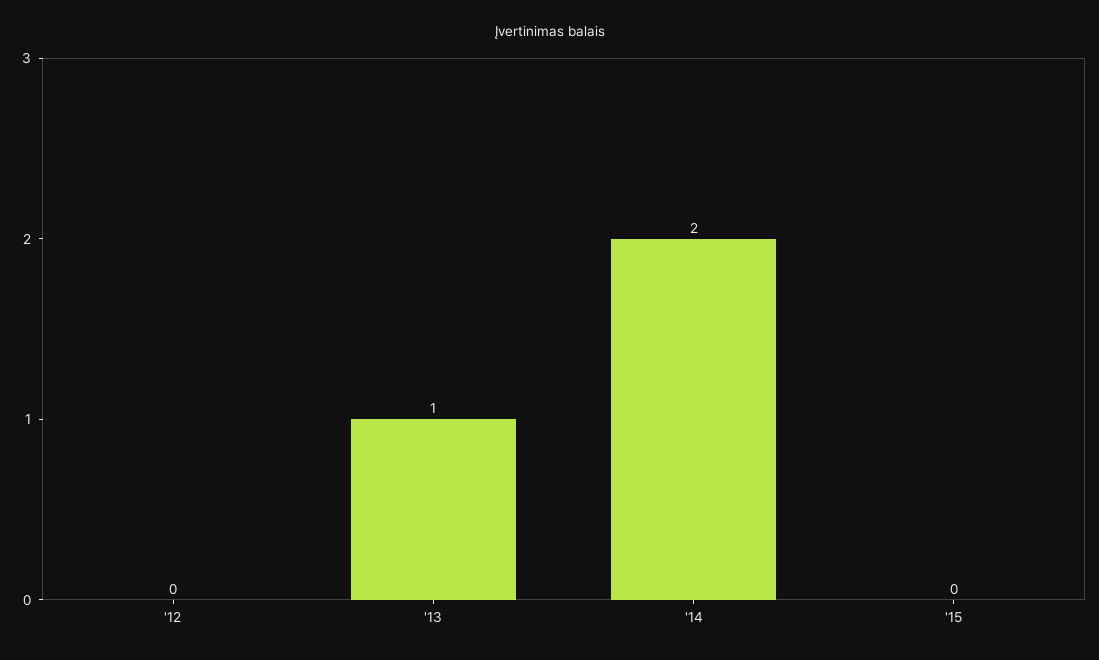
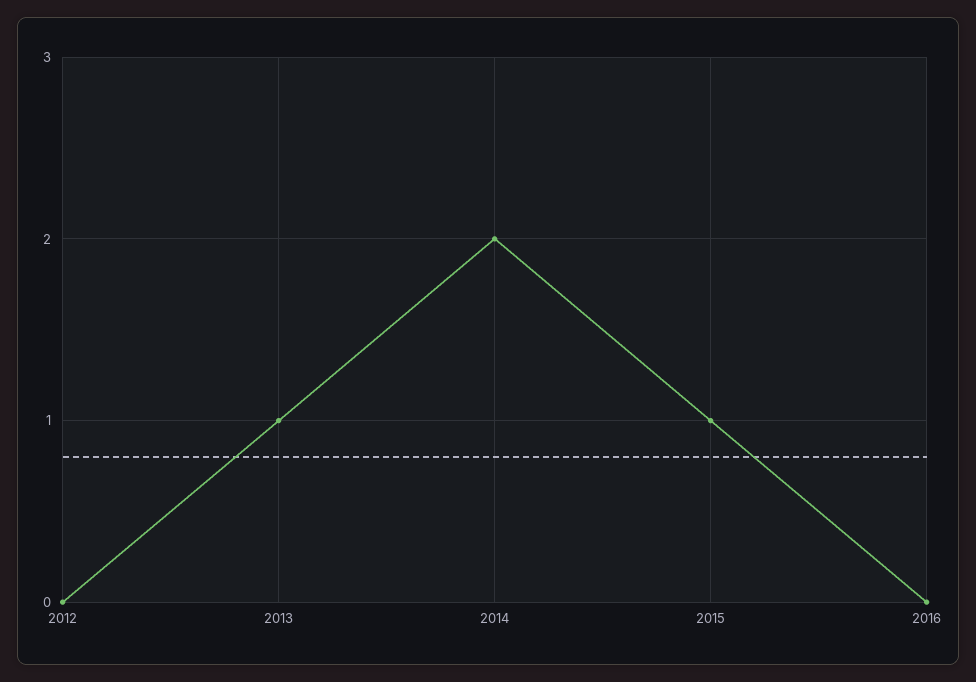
'15: 0 -> 1
2016: none -> 0

